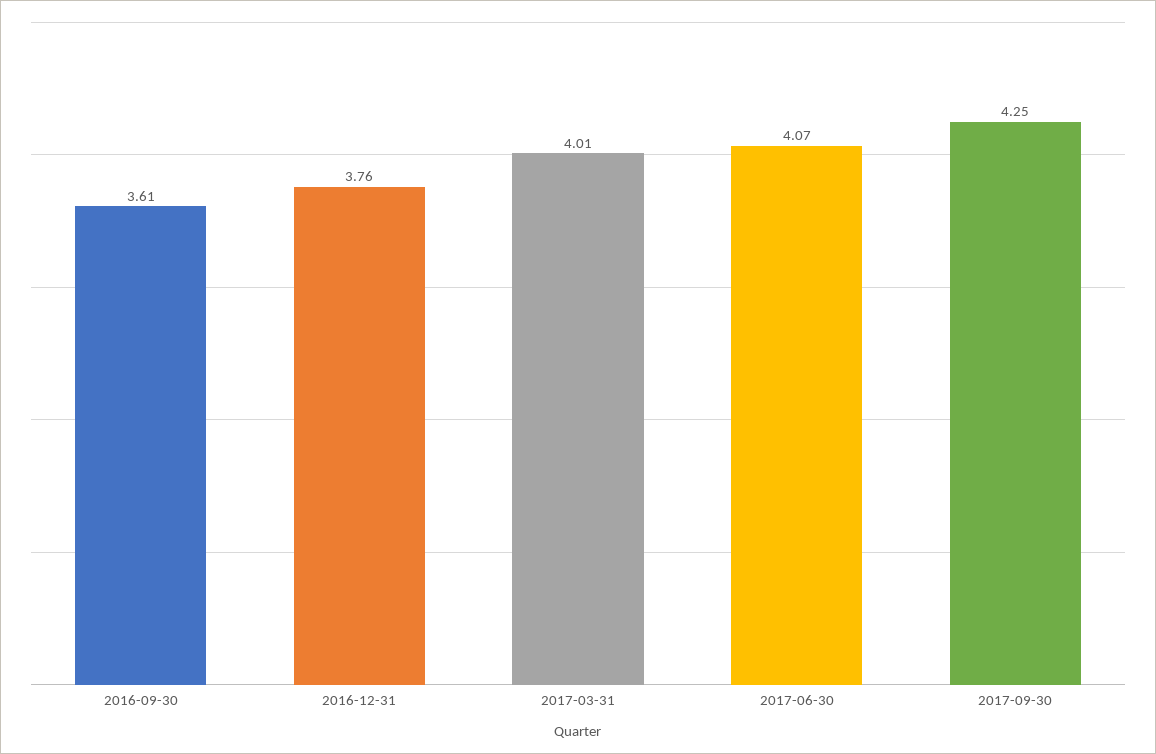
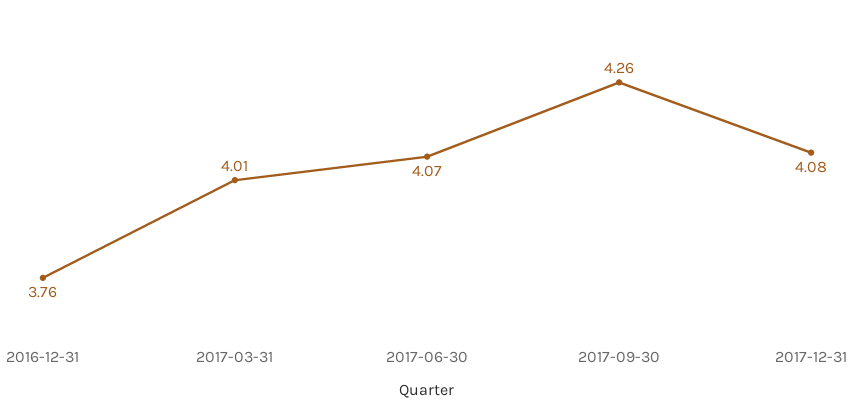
2016-09-30: 3.61 -> none
2017-09-30: 4.25 -> 4.26
2017-12-31: none -> 4.08

